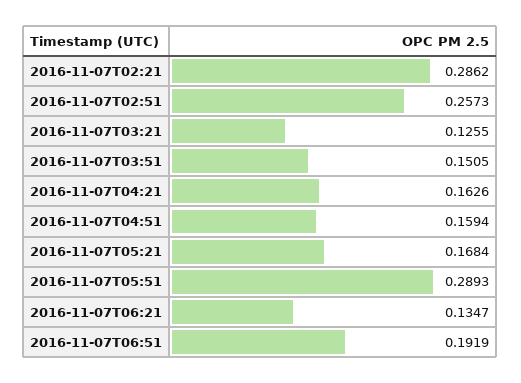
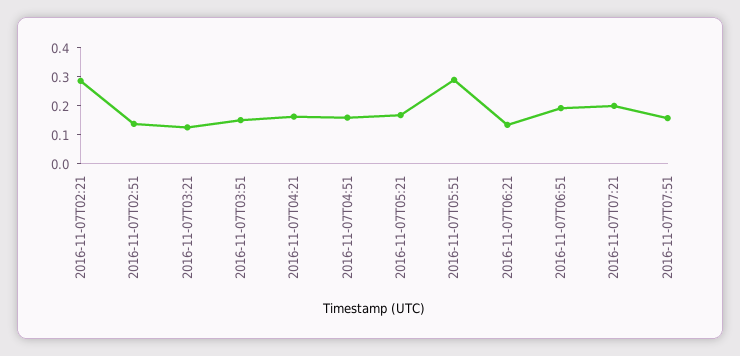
2016-11-07T02:51: 0.2573 -> 0.15
2016-11-07T07:21: none -> 0.2
2016-11-07T07:51: none -> 0.15

